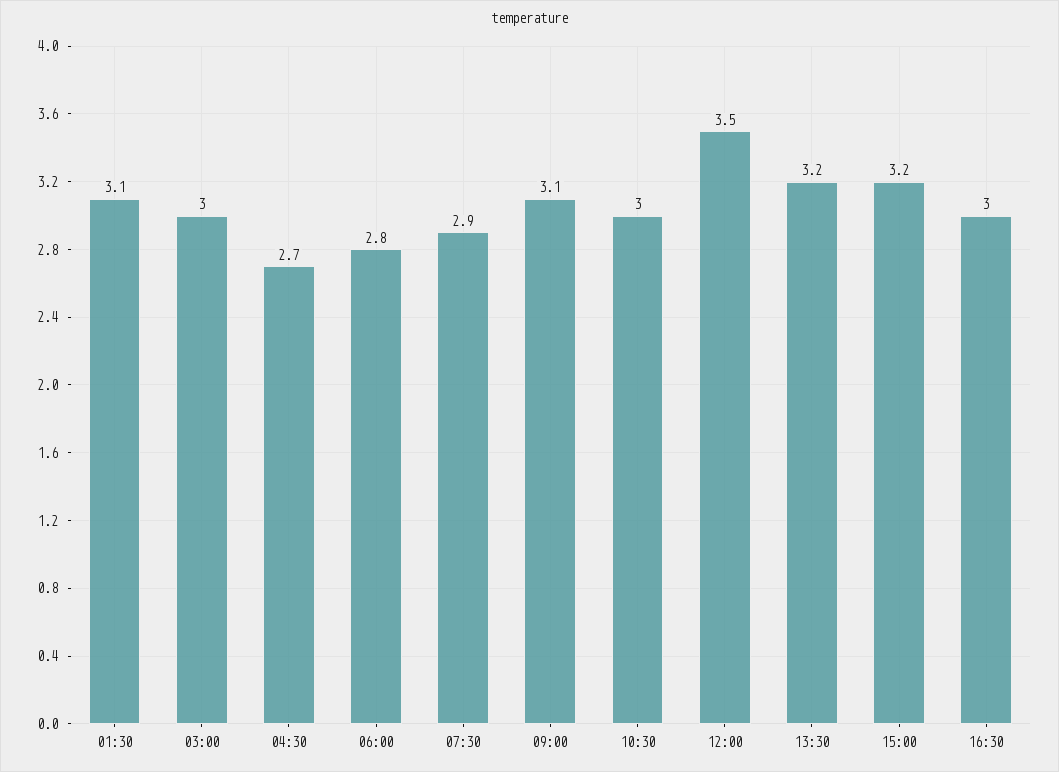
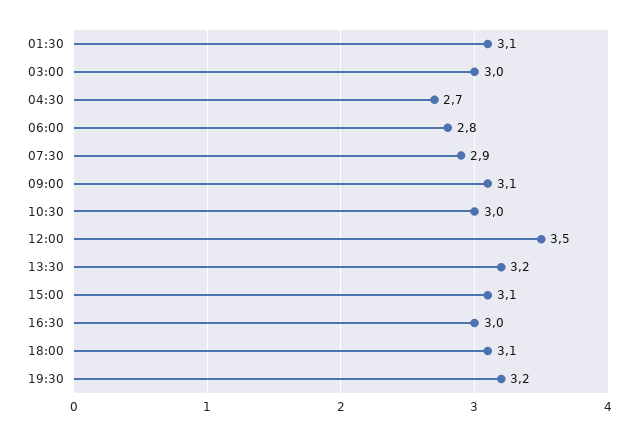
15:00: 3.2 -> 3.1
18:00: none -> 3.1
19:30: none -> 3.2

